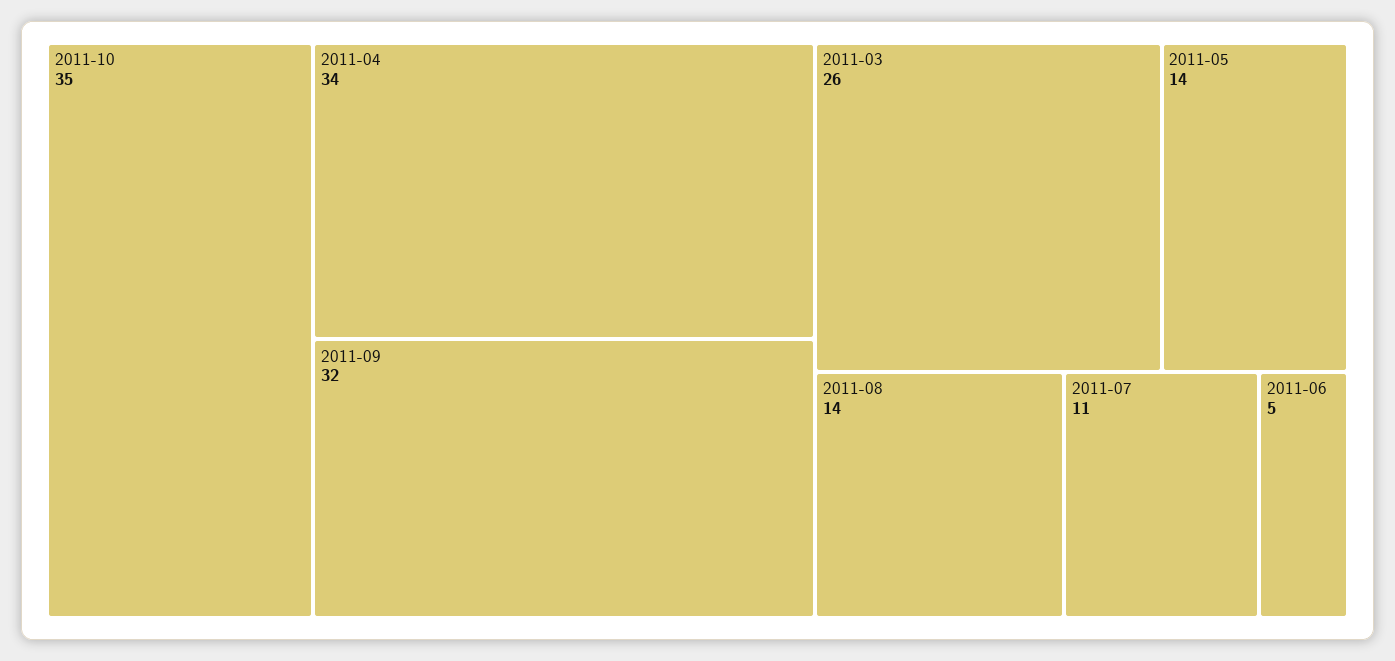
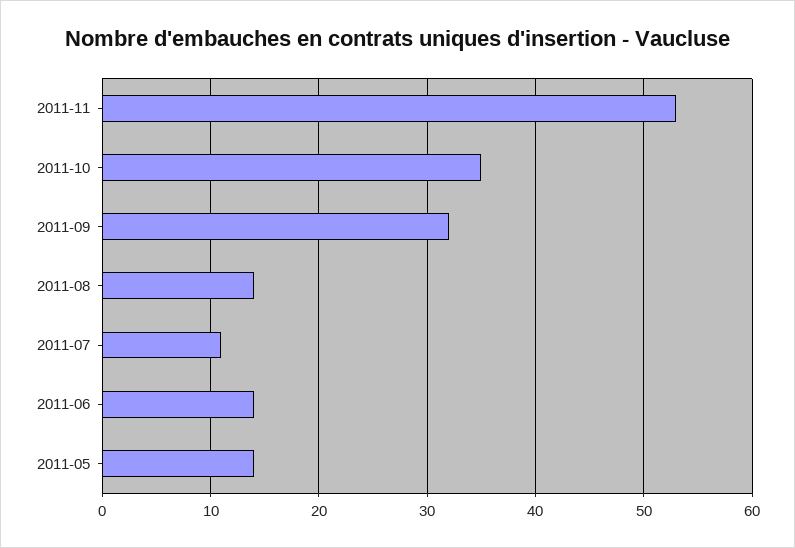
2011-04: 34 -> none
2011-03: 26 -> none
2011-06: 5 -> 14
2011-11: none -> 53

